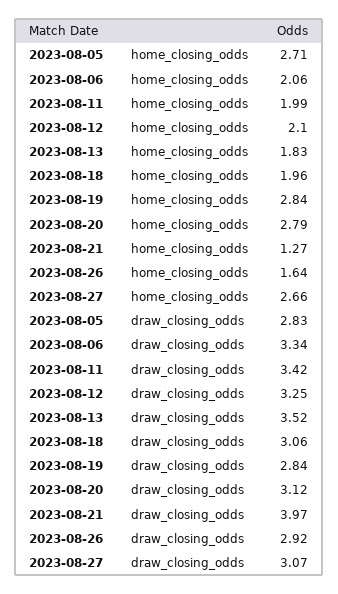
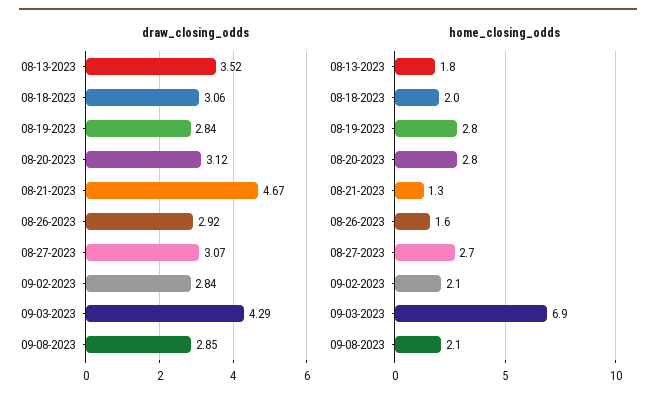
home_closing_odds, 2023-08-05: 2.71 -> none
home_closing_odds, 2023-08-06: 2.06 -> none
home_closing_odds, 2023-08-11: 1.99 -> none
home_closing_odds, 2023-08-12: 2.1 -> none
draw_closing_odds, 2023-08-05: 2.83 -> none
draw_closing_odds, 2023-08-06: 3.34 -> none
draw_closing_odds, 2023-08-11: 3.42 -> none
draw_closing_odds, 2023-08-12: 3.25 -> none
draw_closing_odds, 2023-08-21: 3.97 -> 4.67
draw_closing_odds, 09-02-2023: none -> 2.84
draw_closing_odds, 09-03-2023: none -> 4.29
draw_closing_odds, 09-08-2023: none -> 2.85
home_closing_odds, 09-02-2023: none -> 2.1
home_closing_odds, 09-03-2023: none -> 6.9
home_closing_odds, 09-08-2023: none -> 2.1

